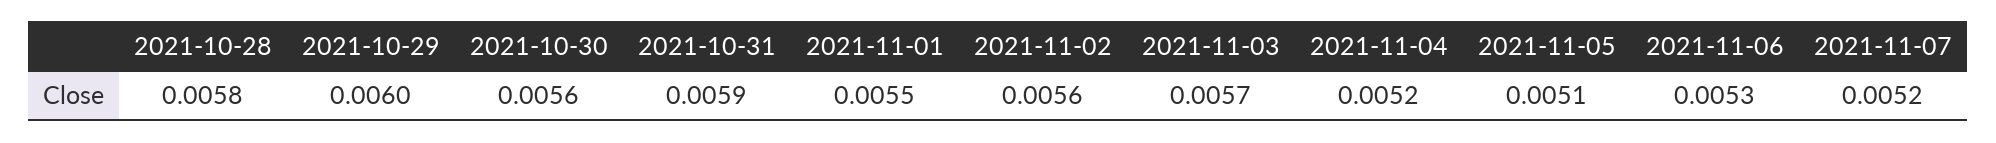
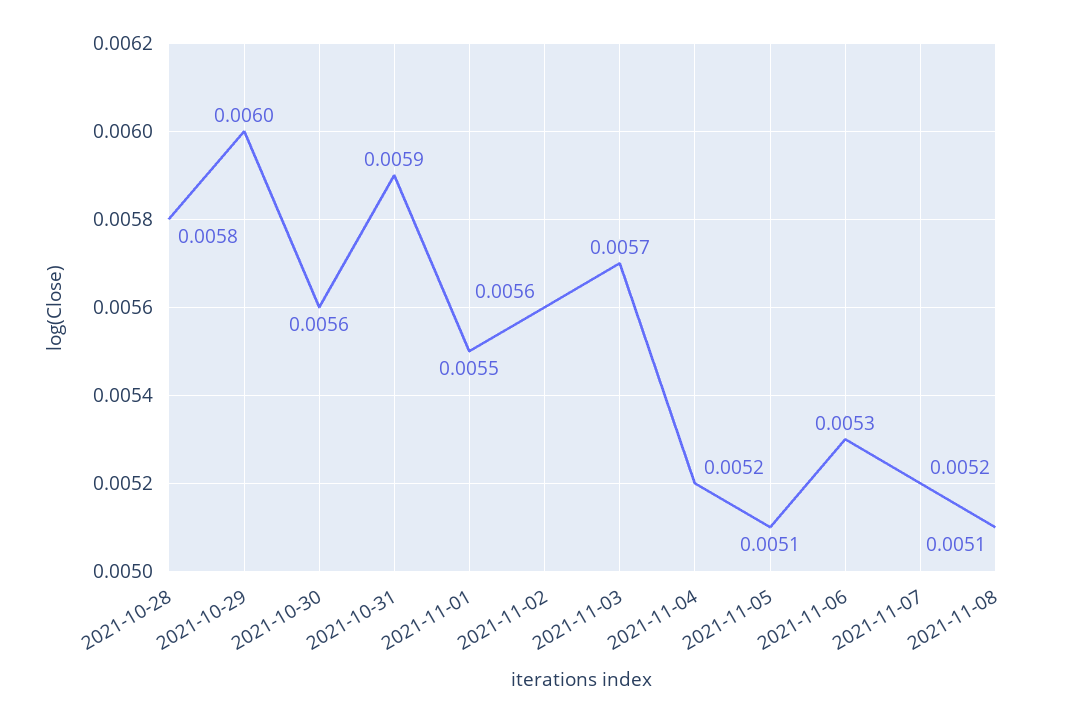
2021-11-08: none -> 0.0051

